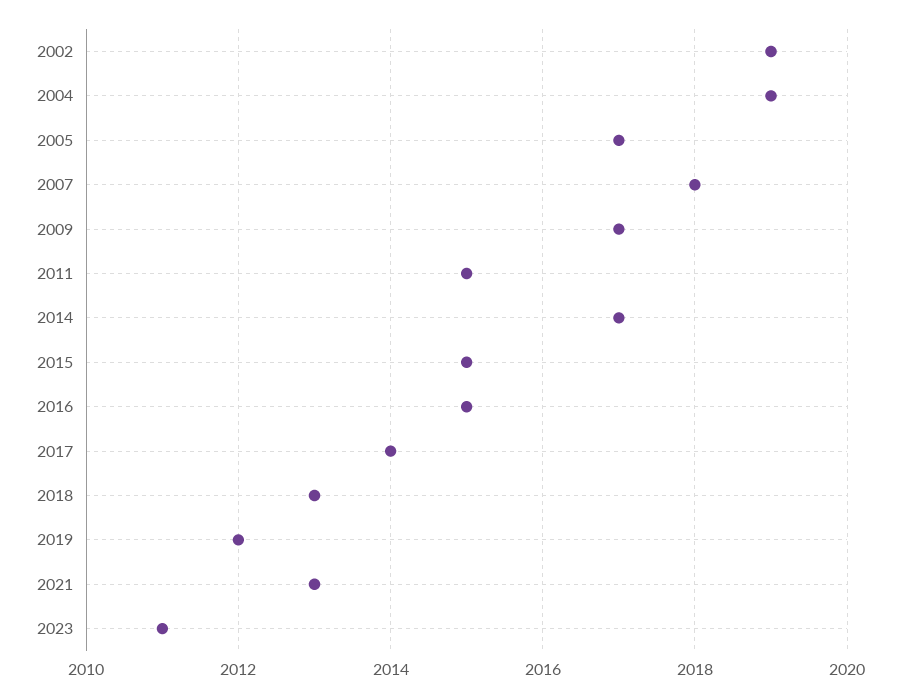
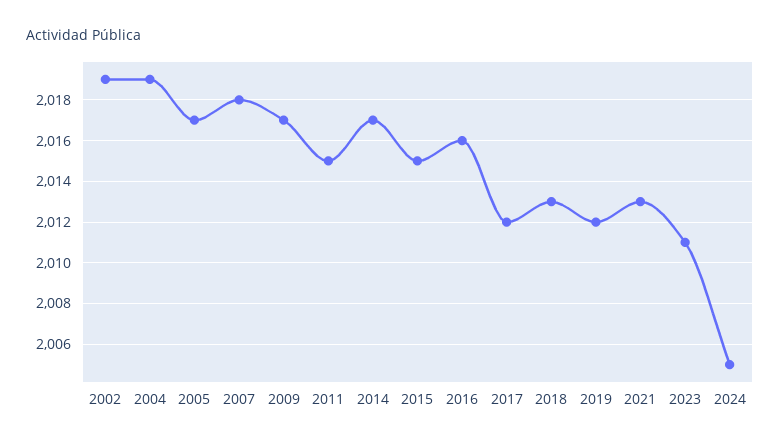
2016: 2015 -> 2016
2017: 2014 -> 2012
2024: none -> 2005

